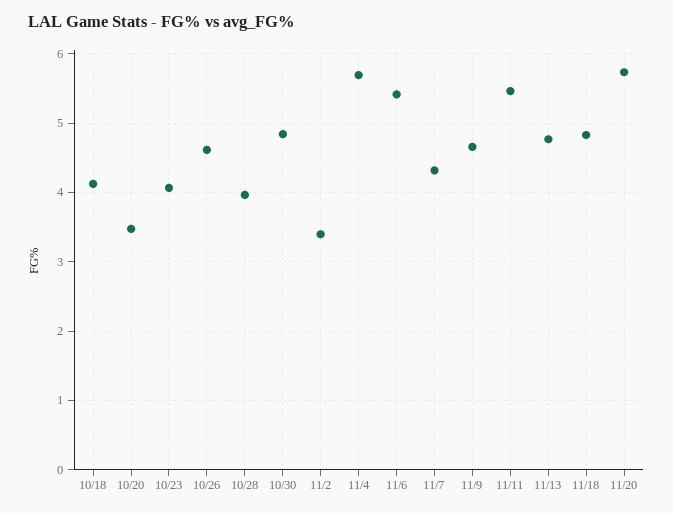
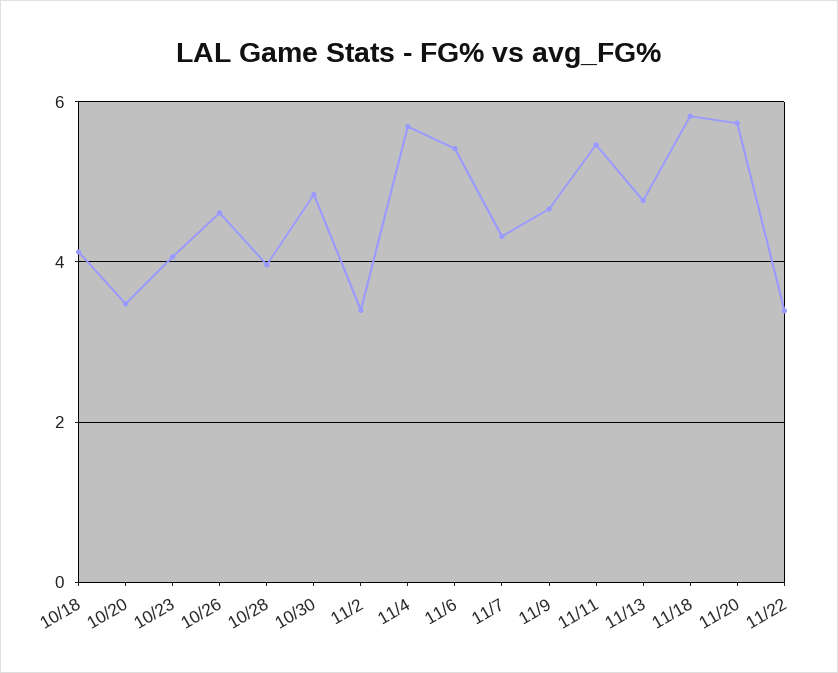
11/18: 4.8 -> 5.8
11/22: none -> 3.4

